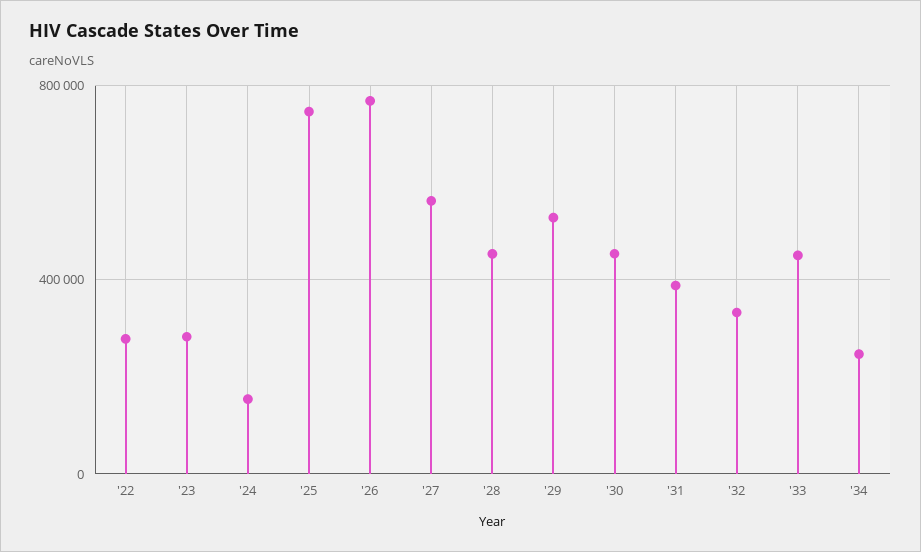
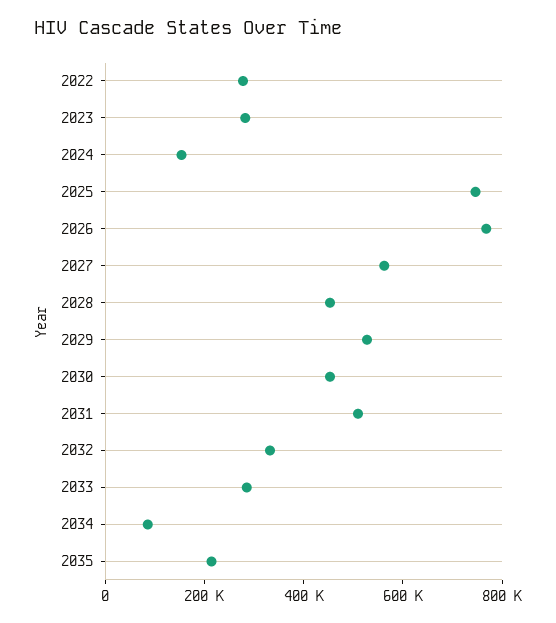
'31: 400000 -> 500000
'33: 450000 -> 300000
'34: 250000 -> 100000
2035: none -> 200000

